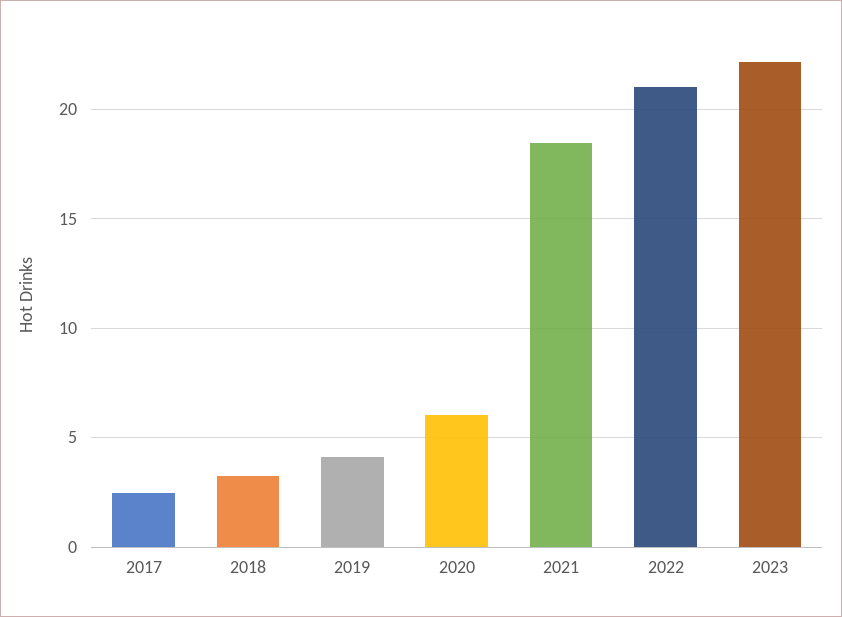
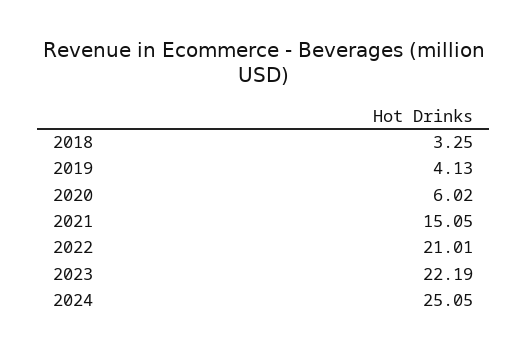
2017: 2.5 -> none
2021: 18.5 -> 15.05
2024: none -> 25.05

